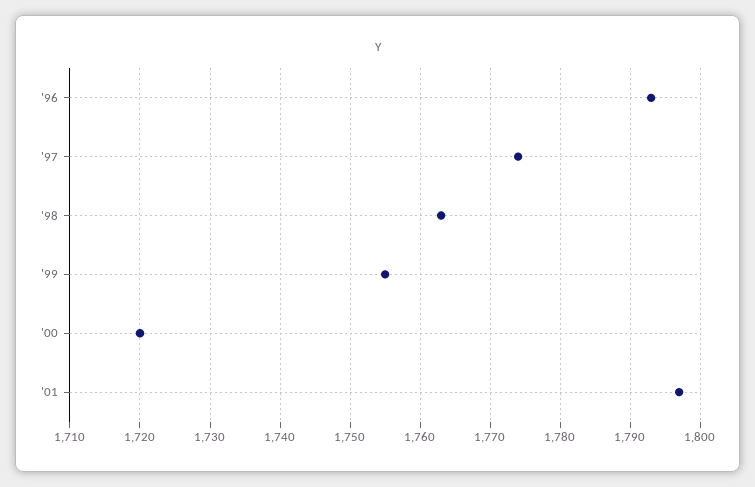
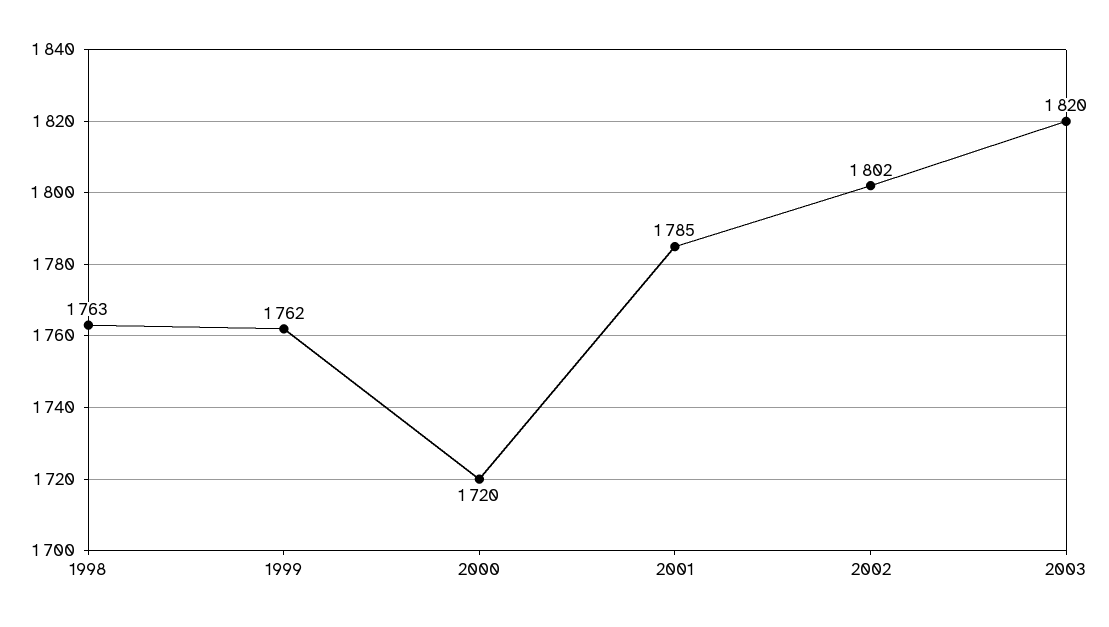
'96: 1793 -> none
'97: 1774 -> none
'99: 1755 -> 1762
'01: 1797 -> 1785
2002: none -> 1802
2003: none -> 1820

